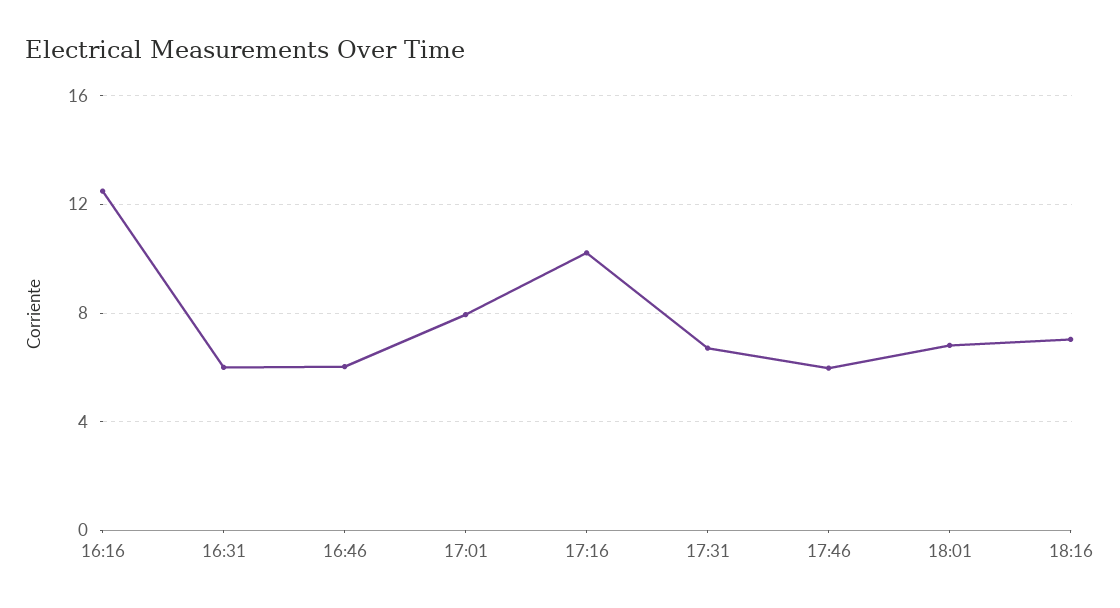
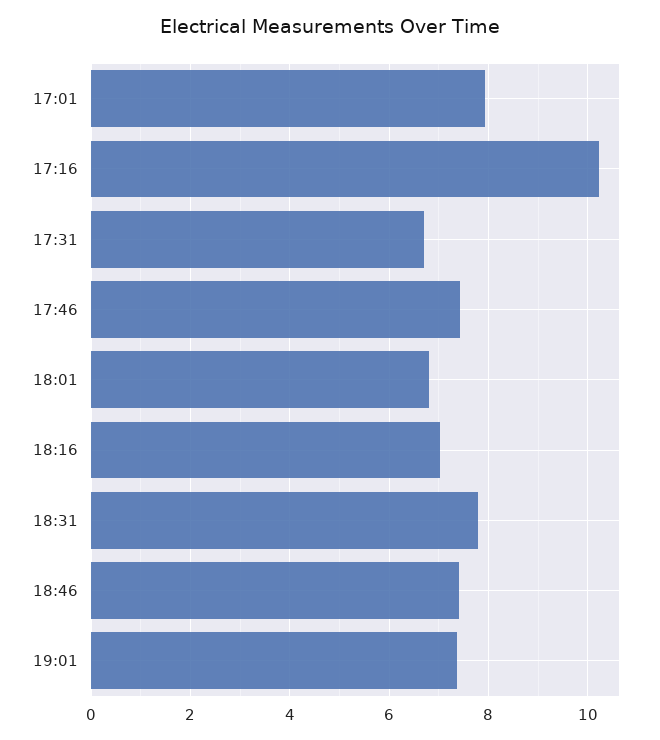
16:16: 12.5 -> none
16:31: 6 -> none
16:46: 6 -> none
17:46: 6 -> 7.4
18:31: none -> 7.8
18:46: none -> 7.4
19:01: none -> 7.4

